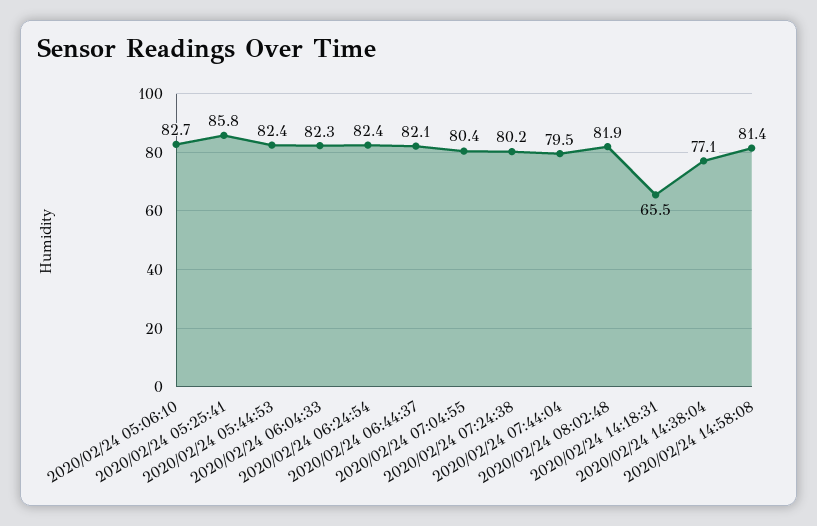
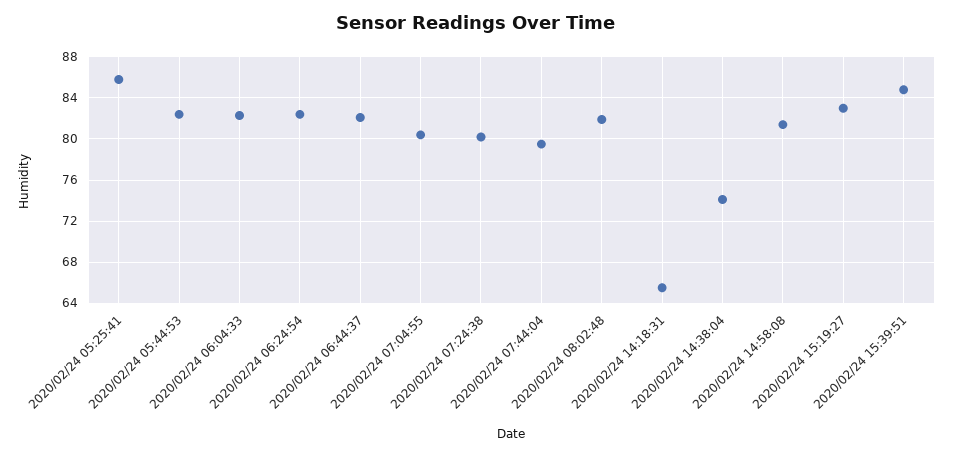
2020/02/24 05:06:10: 82.7 -> none
2020/02/24 14:38:04: 77.1 -> 74
2020/02/24 15:19:27: none -> 83
2020/02/24 15:39:51: none -> 85

